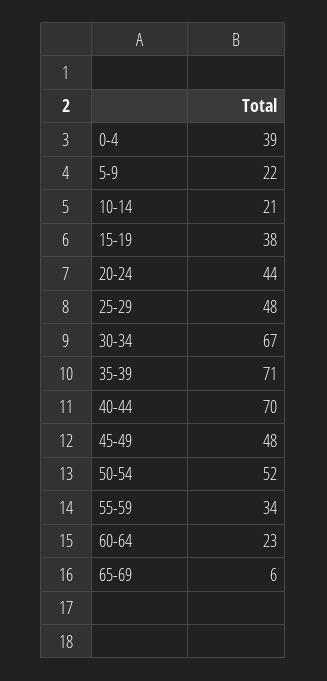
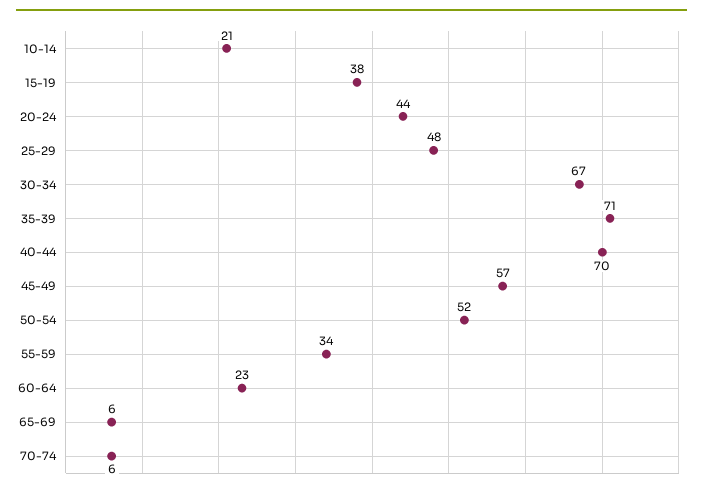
0-4: 39 -> none
5-9: 22 -> none
45-49: 48 -> 57
70-74: none -> 6

